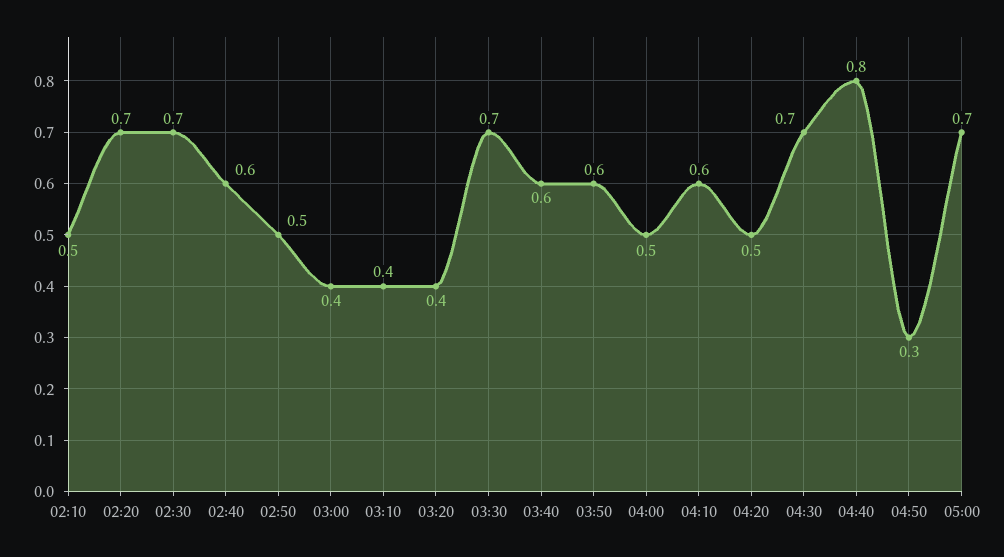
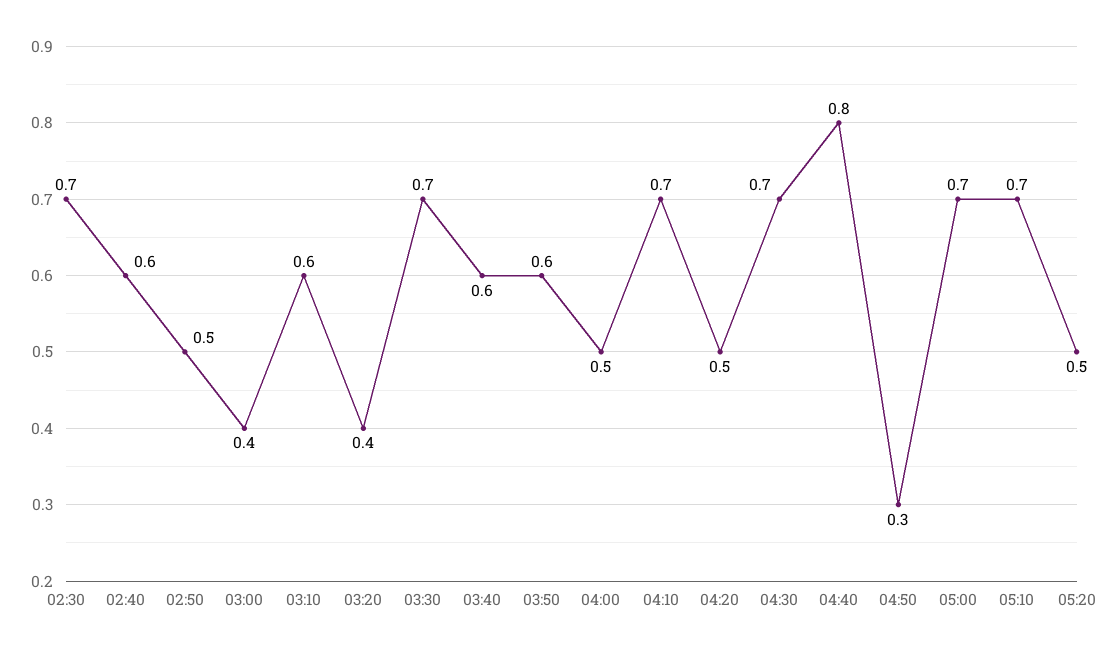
02:10: 0.5 -> none
02:20: 0.7 -> none
03:10: 0.4 -> 0.6
04:10: 0.6 -> 0.7
05:10: none -> 0.7
05:20: none -> 0.5

